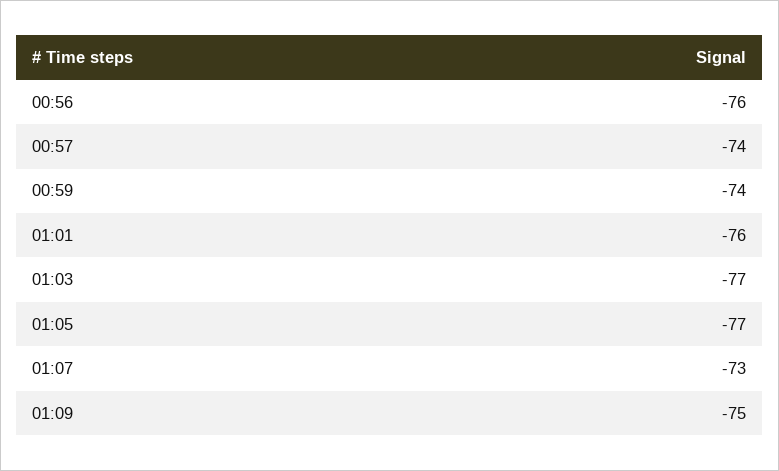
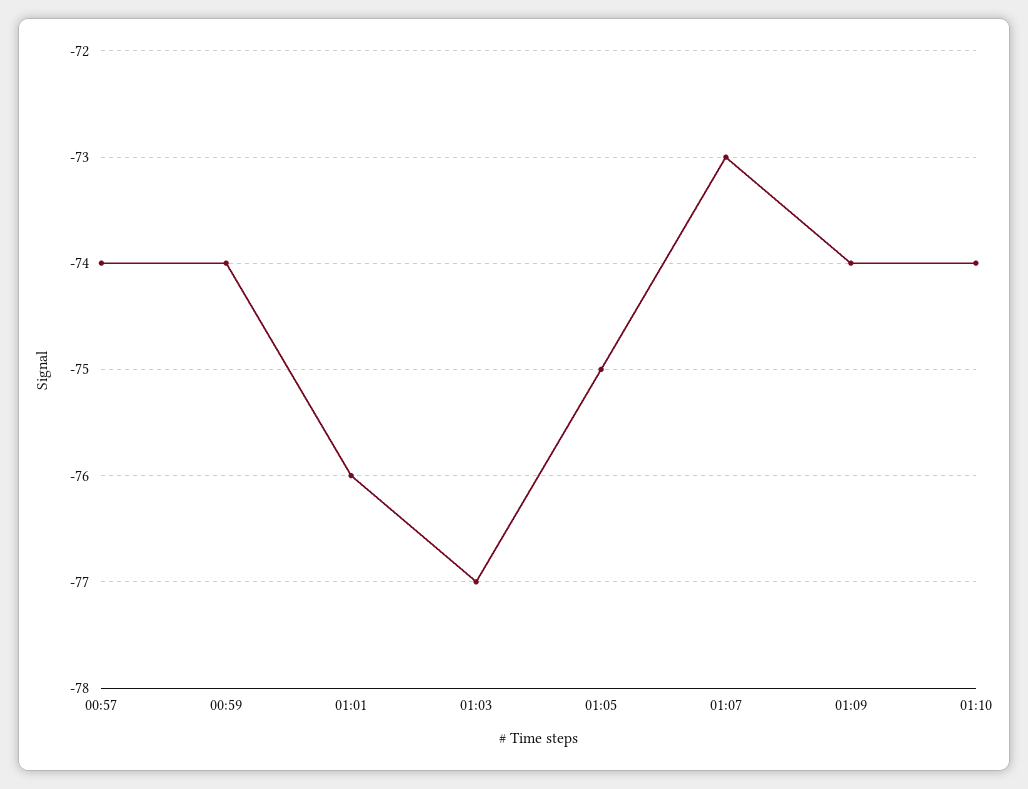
00:56: -76 -> none
01:05: -77 -> -75
01:09: -75 -> -74
01:10: none -> -74

